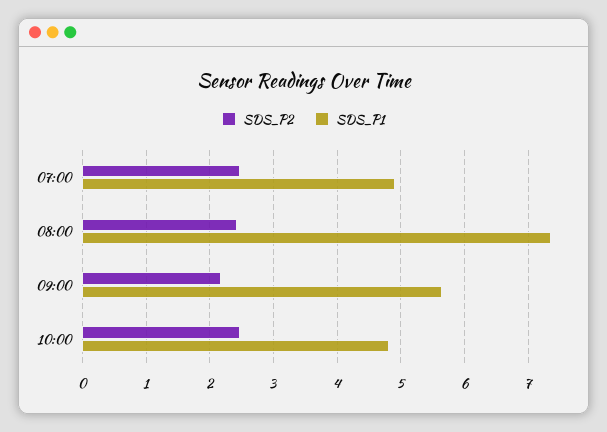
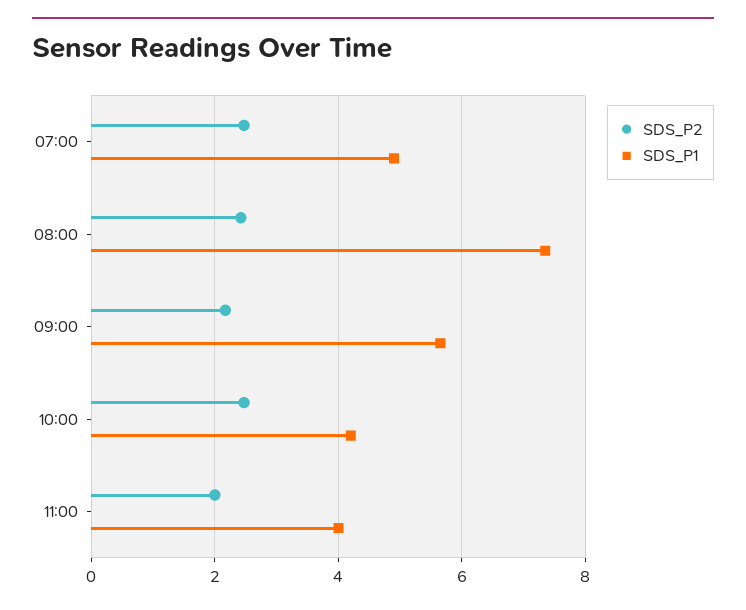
SDS_P1, 10:00: 4.8 -> 4.2
SDS_P2, 11:00: none -> 2
SDS_P1, 11:00: none -> 4

